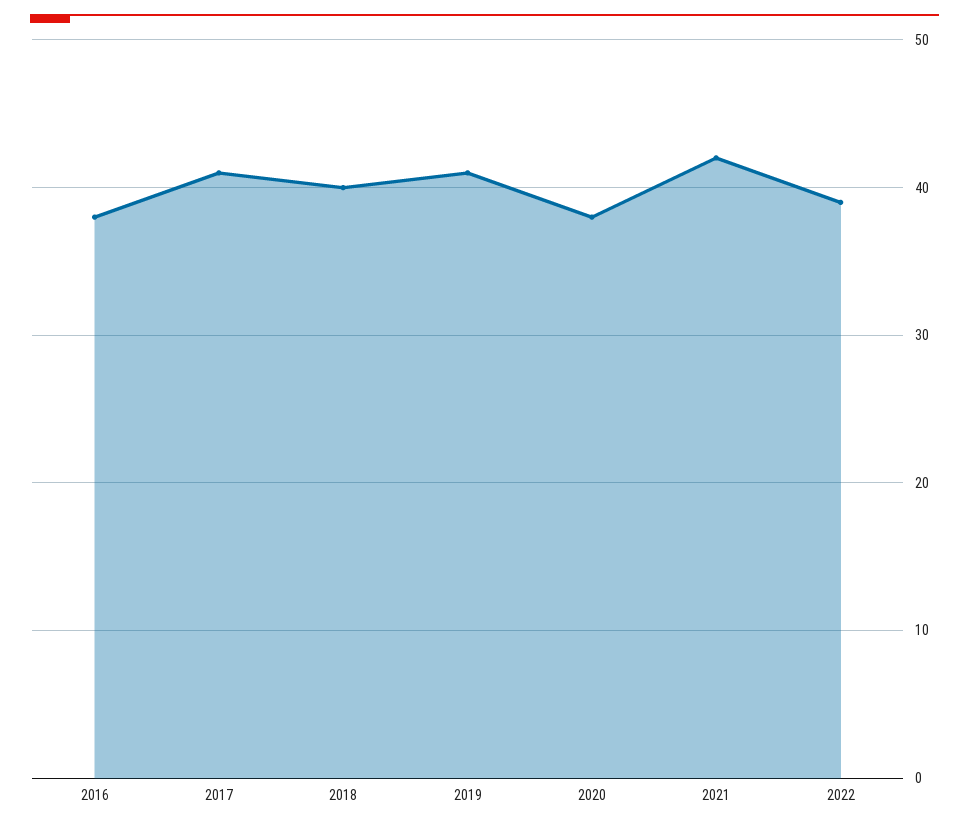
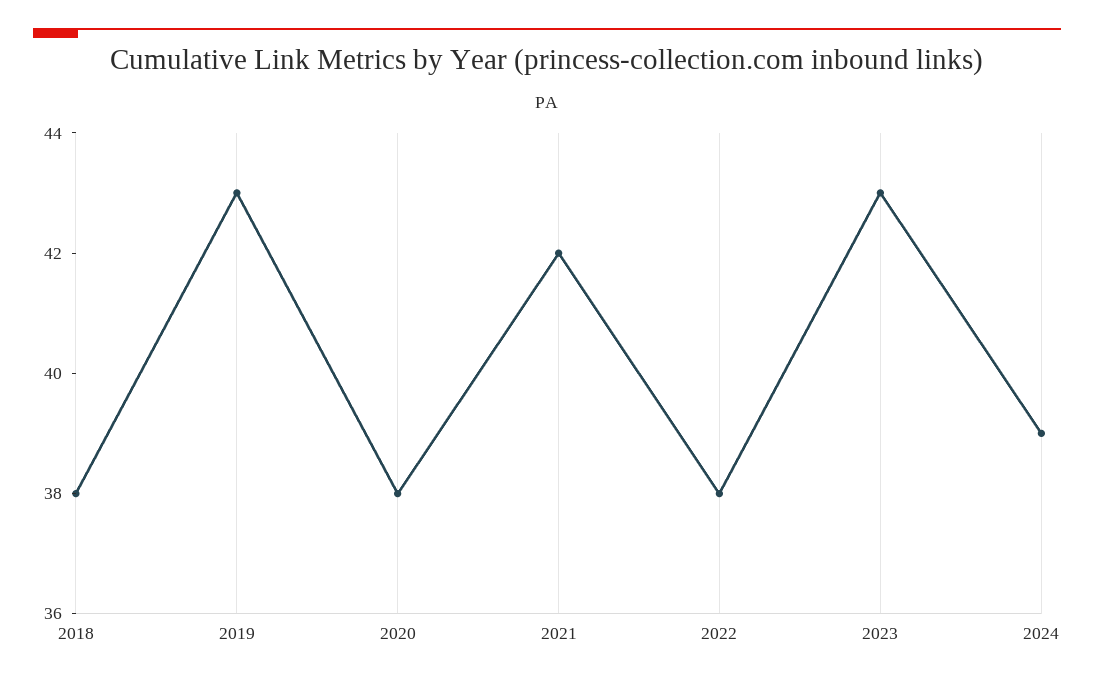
2016: 38 -> none
2017: 41 -> none
2018: 40 -> 38
2019: 41 -> 43
2022: 39 -> 38
2023: none -> 43
2024: none -> 39

